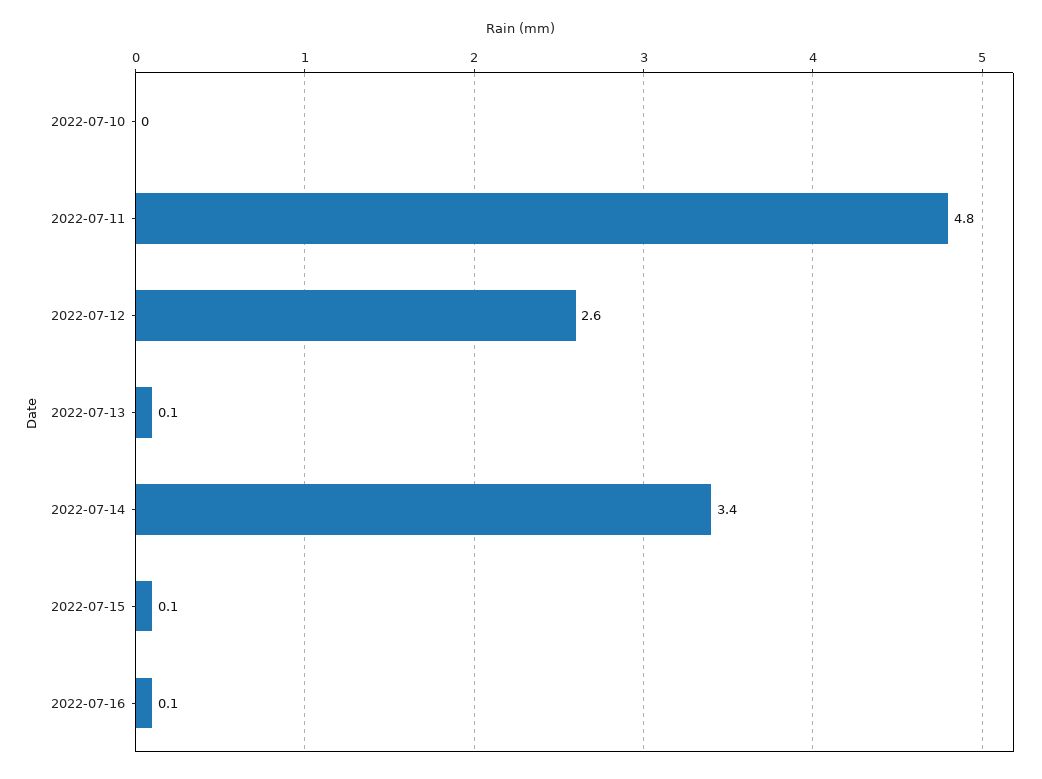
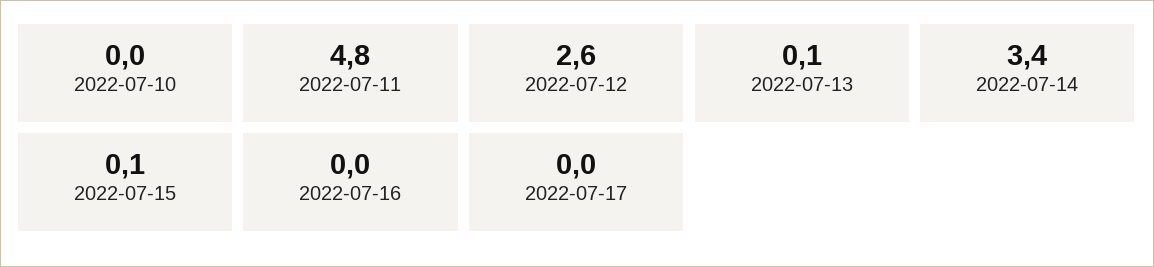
2022-07-16: 0.1 -> 0
2022-07-17: none -> 0

